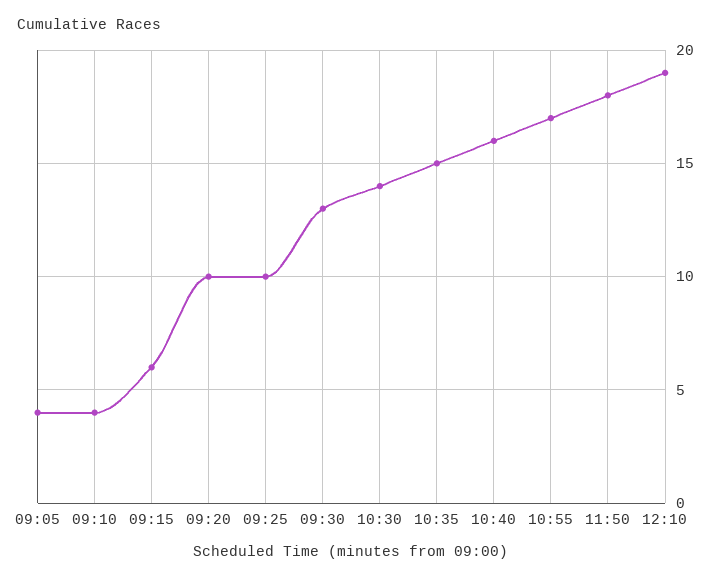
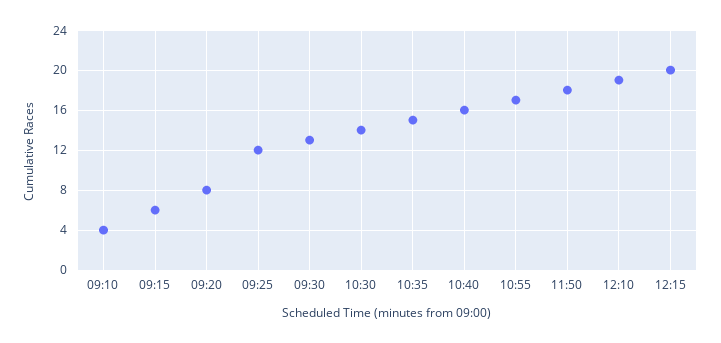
09:05: 4 -> none
09:20: 10 -> 8
09:25: 10 -> 12
12:15: none -> 20

